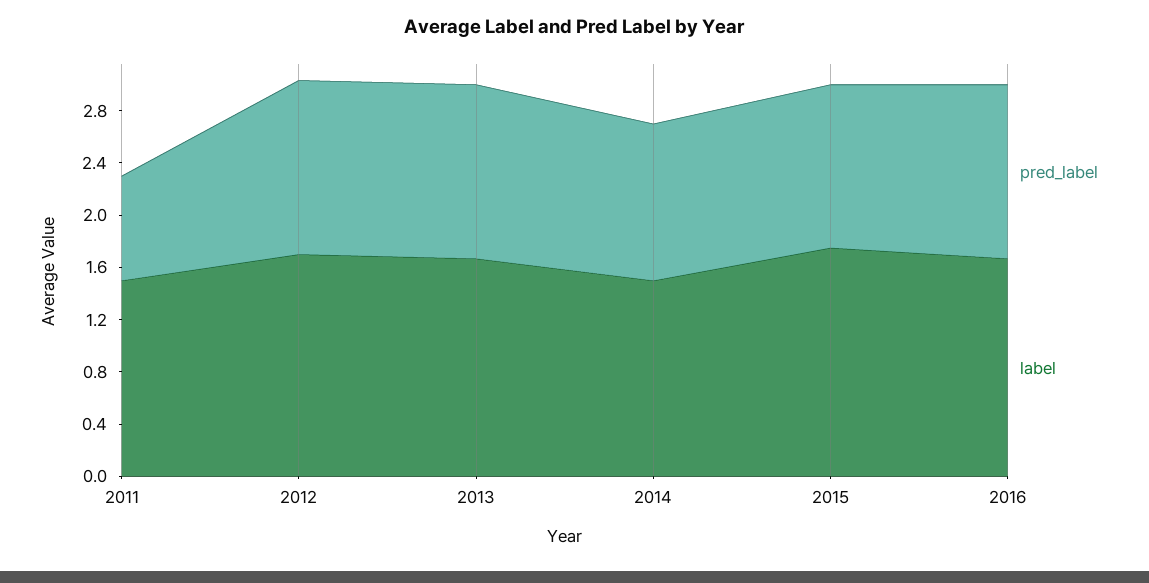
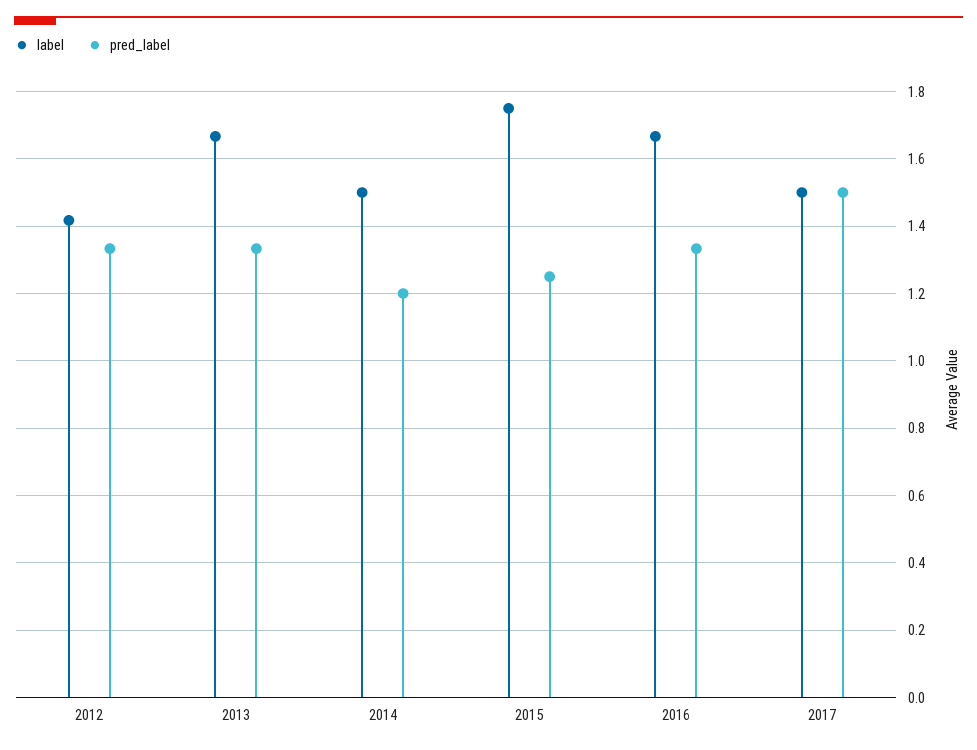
pred_label, 2011: 0.8 -> none
label, 2011: 1.5 -> none
label, 2012: 1.7 -> 1.42
label, 2017: none -> 1.5
pred_label, 2017: none -> 1.5

